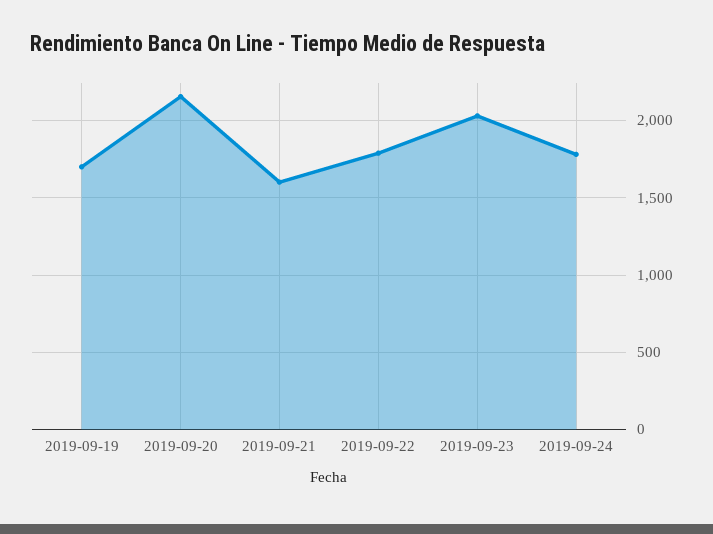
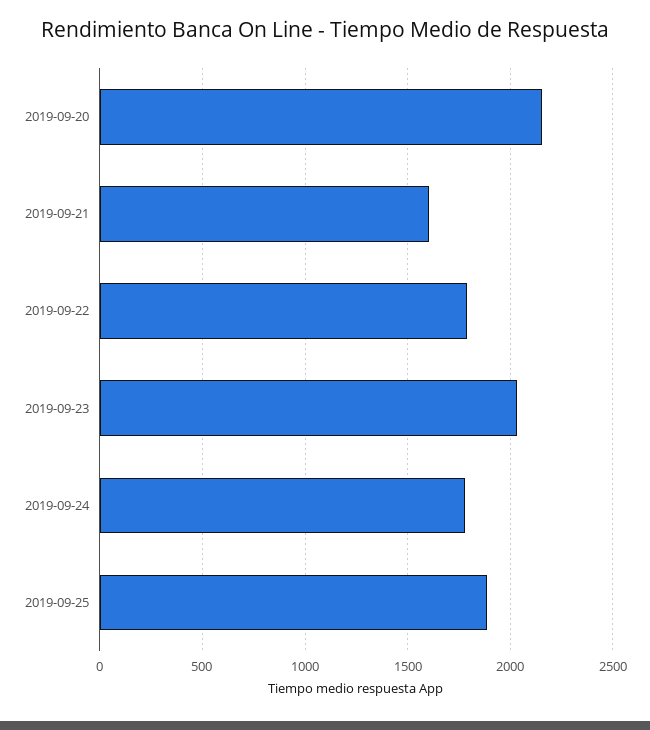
2019-09-19: 1700 -> none
2019-09-25: none -> 1900

